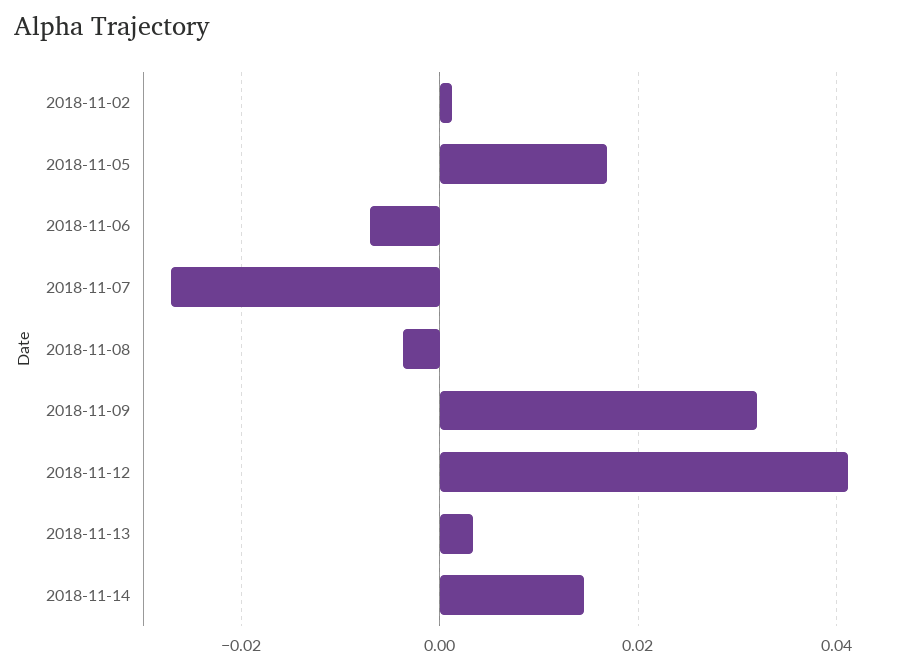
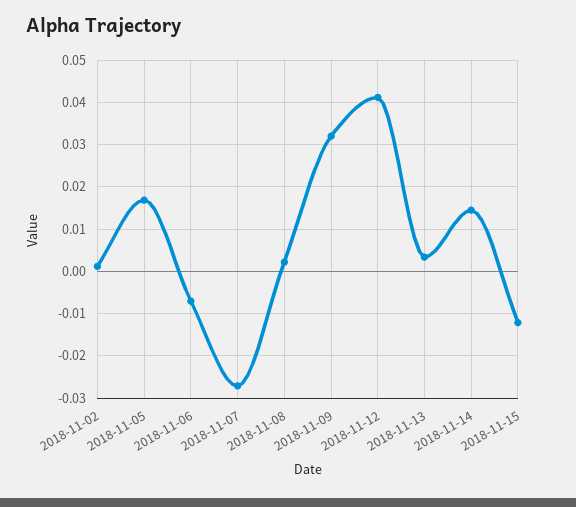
2018-11-08: -0.004 -> 0.002
2018-11-15: none -> -0.012

